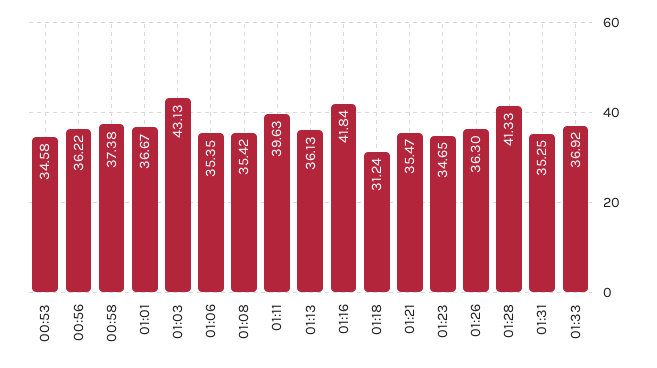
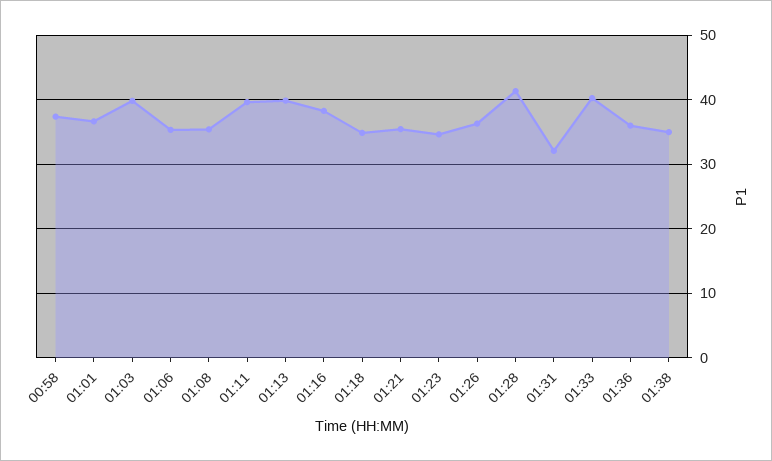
00:53: 34.58 -> none
00:56: 36.22 -> none
01:03: 43.13 -> 40
01:13: 36.13 -> 40
01:16: 41.84 -> 38
01:18: 31.24 -> 35
01:31: 35.25 -> 32
01:33: 36.92 -> 40
01:36: none -> 36
01:38: none -> 35

